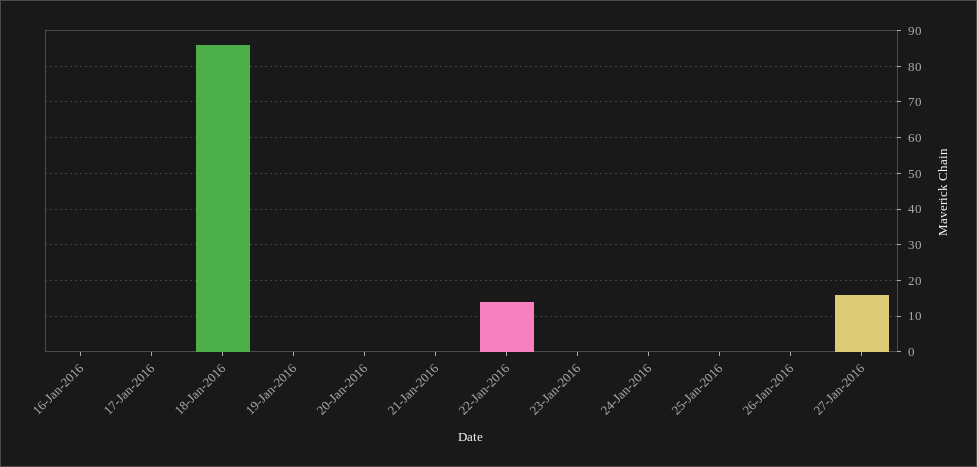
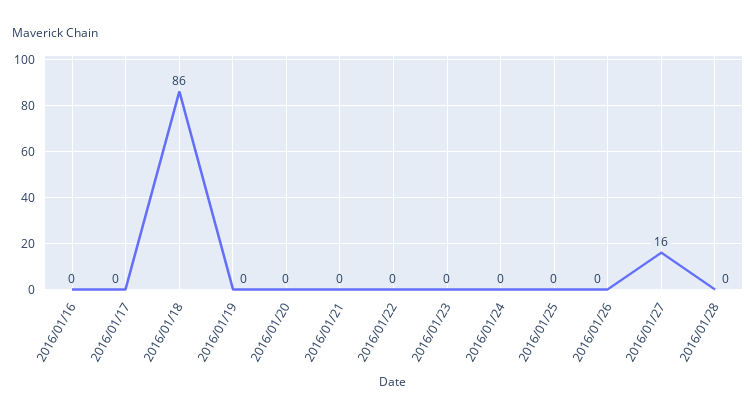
22-Jan-2016: 15 -> 0
2016/01/28: none -> 0

